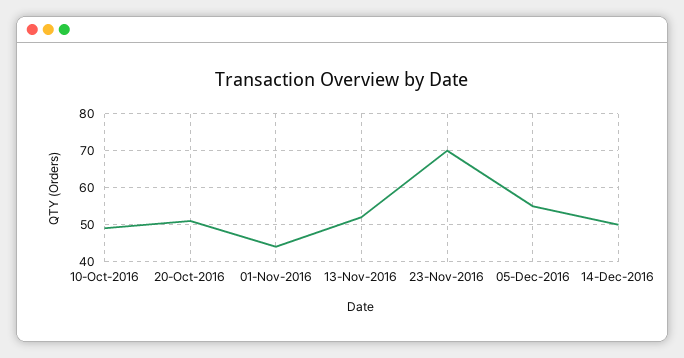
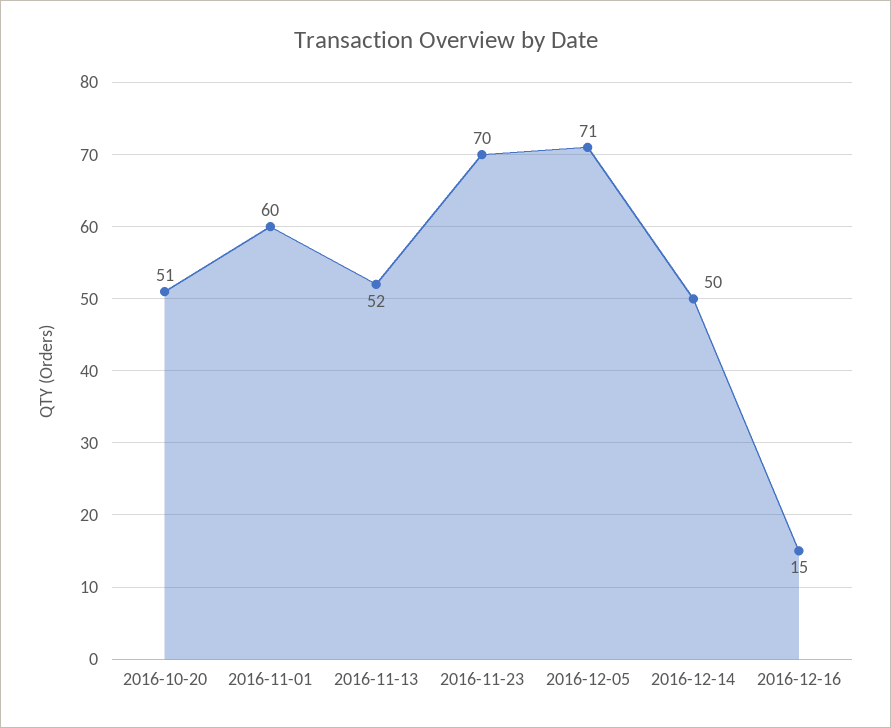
10-Oct-2016: 50 -> none
01-Nov-2016: 45 -> 60
05-Dec-2016: 55 -> 71
2016-12-16: none -> 15

